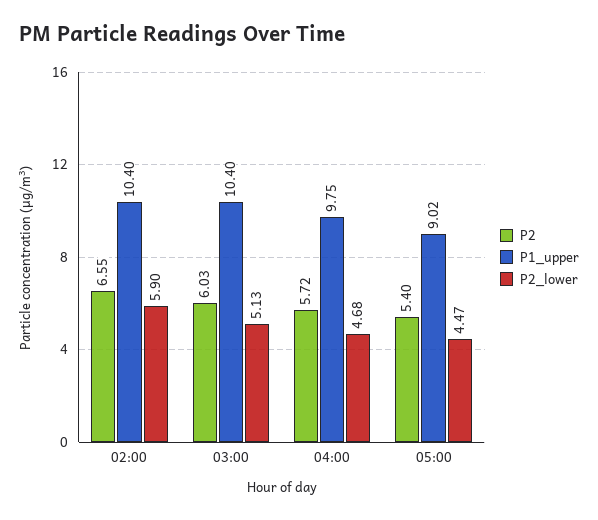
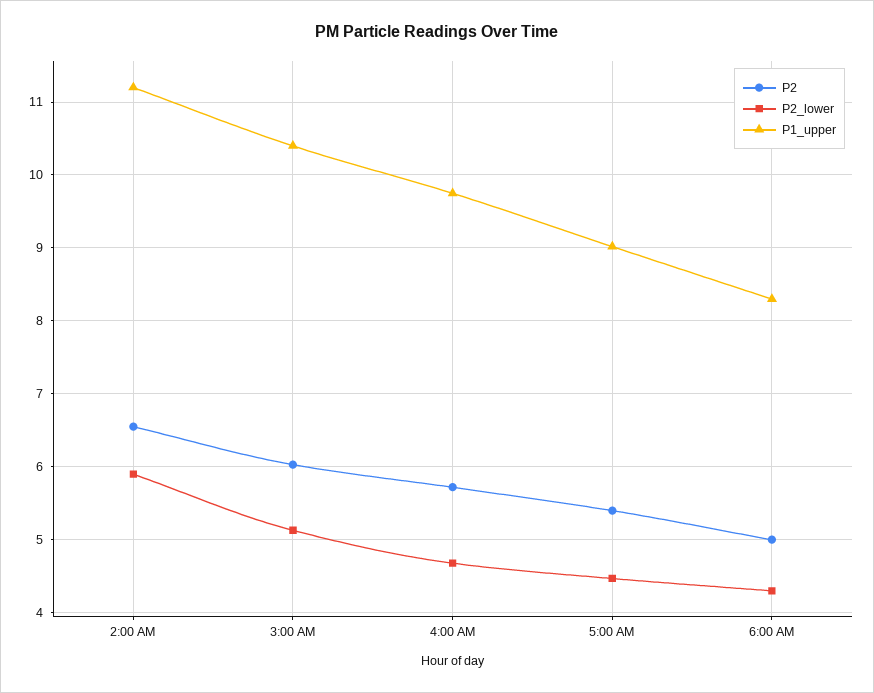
P1_upper, 02:00: 10.4 -> 11.2
P2, 6:00 AM: none -> 5
P2_lower, 6:00 AM: none -> 4.3
P1_upper, 6:00 AM: none -> 8.3

